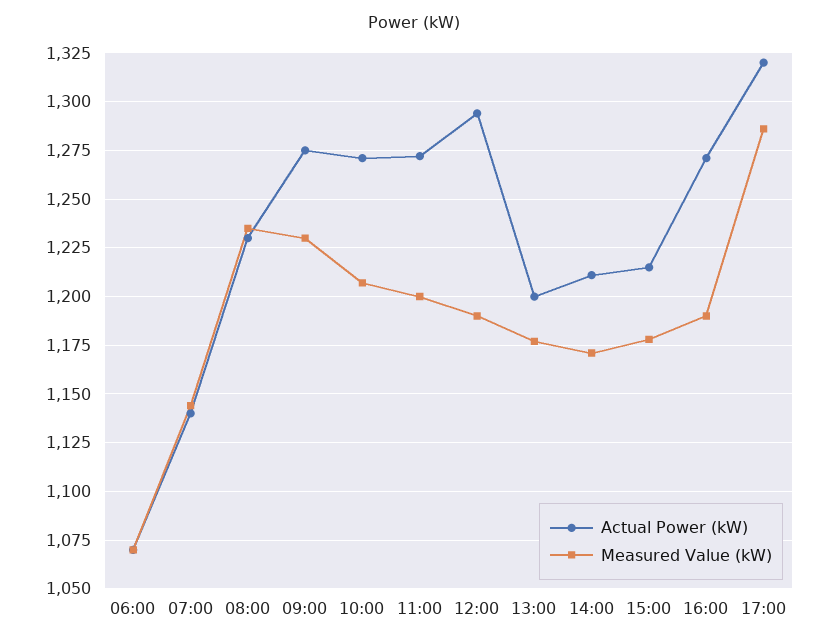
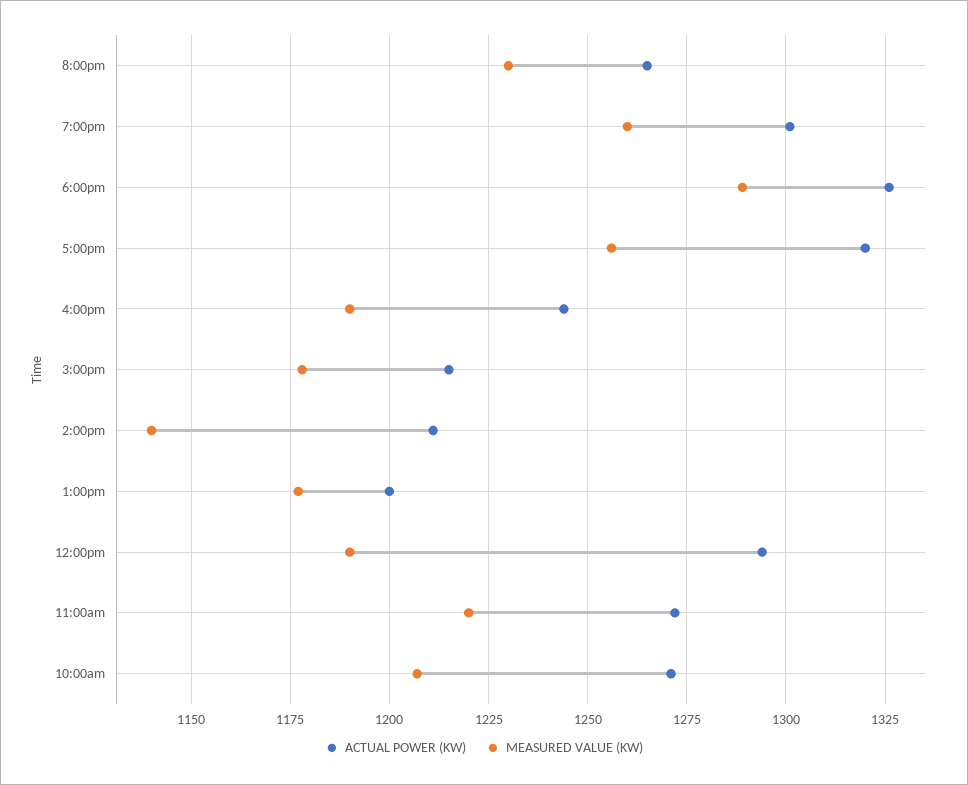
Actual Power (kW), 06:00: 1070 -> none
Measured Value (kW), 06:00: 1070 -> none
Actual Power (kW), 07:00: 1140 -> none
Measured Value (kW), 07:00: 1145 -> none
Actual Power (kW), 08:00: 1230 -> none
Measured Value (kW), 08:00: 1235 -> none
Actual Power (kW), 09:00: 1275 -> none
Measured Value (kW), 09:00: 1230 -> none
Measured Value (kW), 11:00: 1200 -> 1220
Measured Value (kW), 14:00: 1170 -> 1140
Actual Power (kW), 16:00: 1270 -> 1245
Measured Value (kW), 17:00: 1285 -> 1255
Actual Power (kW), 8:00pm: none -> 1265
Measured Value (kW), 8:00pm: none -> 1230
Actual Power (kW), 7:00pm: none -> 1300
Measured Value (kW), 7:00pm: none -> 1260
Actual Power (kW), 6:00pm: none -> 1325
Measured Value (kW), 6:00pm: none -> 1290

